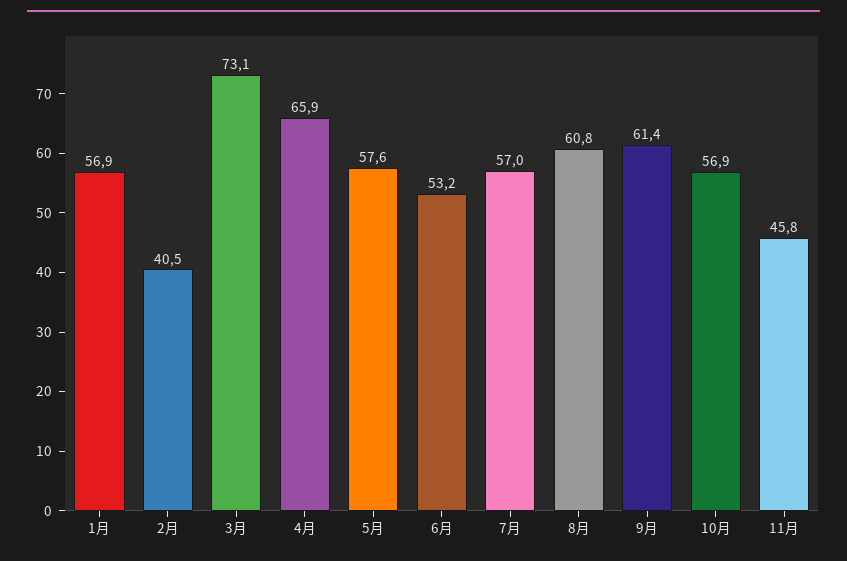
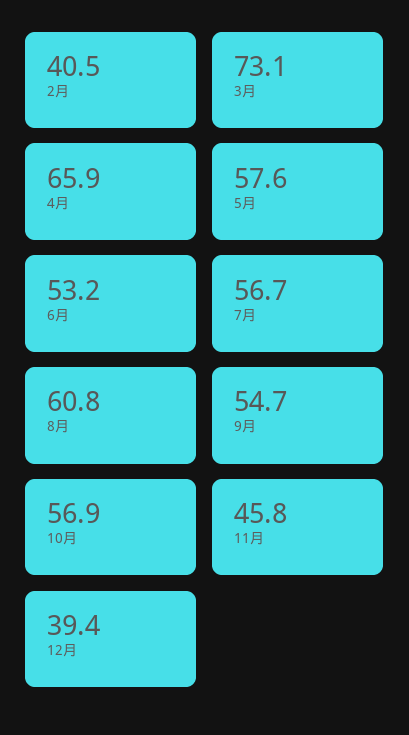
1月: 56.9 -> none
7月: 57 -> 56.7
9月: 61.4 -> 54.7
12月: none -> 39.4

